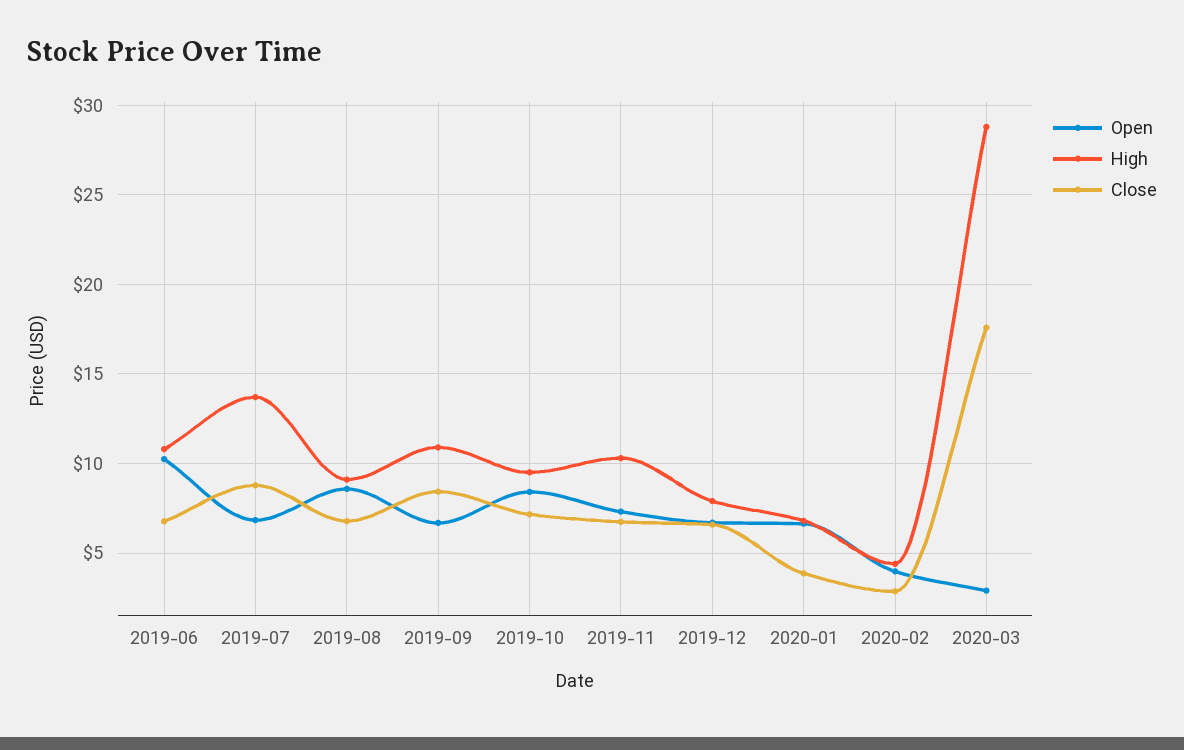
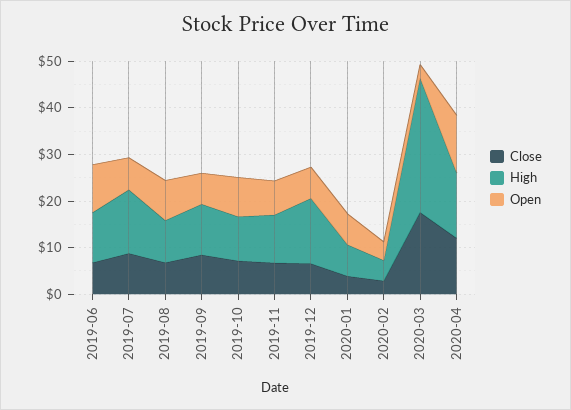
High, 2019-12: 8 -> 14
Close, 2020-04: none -> 12
High, 2020-04: none -> 14
Open, 2020-04: none -> 12

